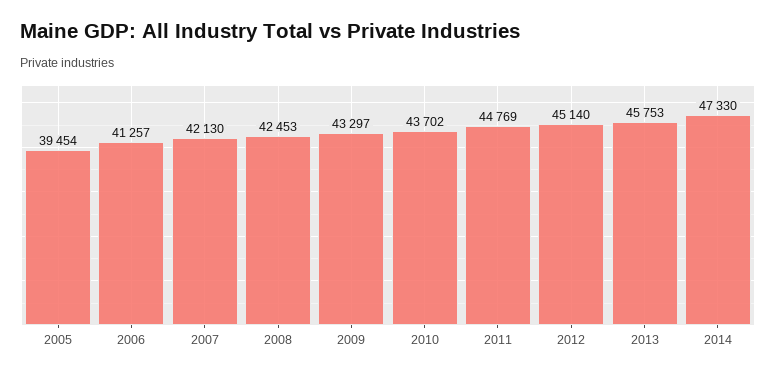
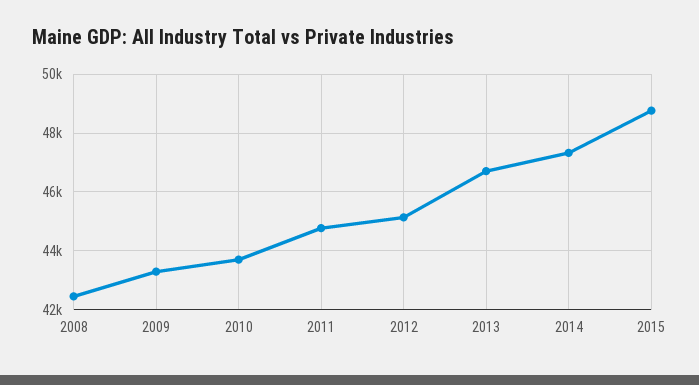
2005: 39454 -> none
2006: 41257 -> none
2007: 42130 -> none
2013: 45753 -> 46750
2015: none -> 48750

